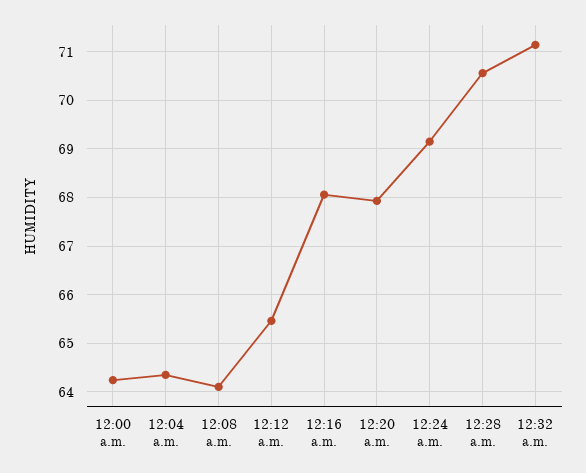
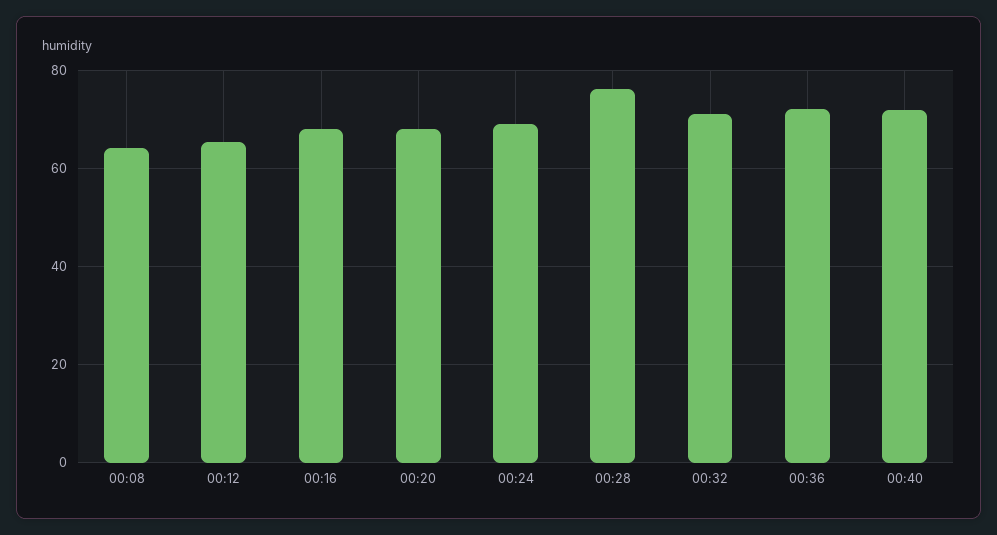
12:00 a.m.: 64.2 -> none
12:04 a.m.: 64.4 -> none
12:28 a.m.: 70.6 -> 76
00:36: none -> 72
00:40: none -> 72

